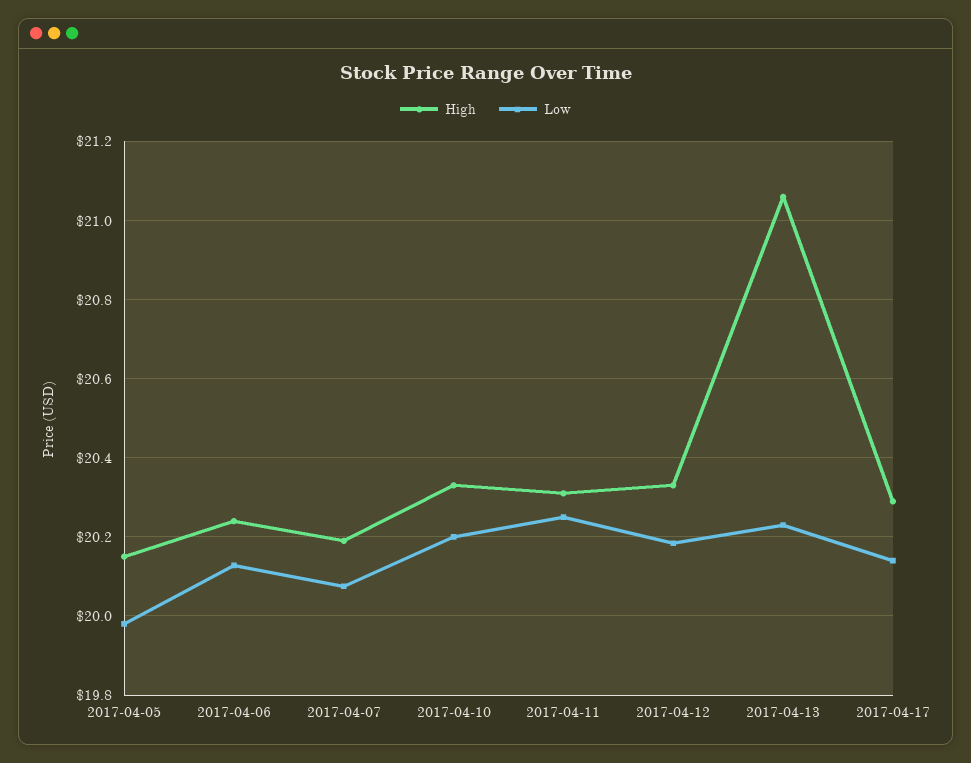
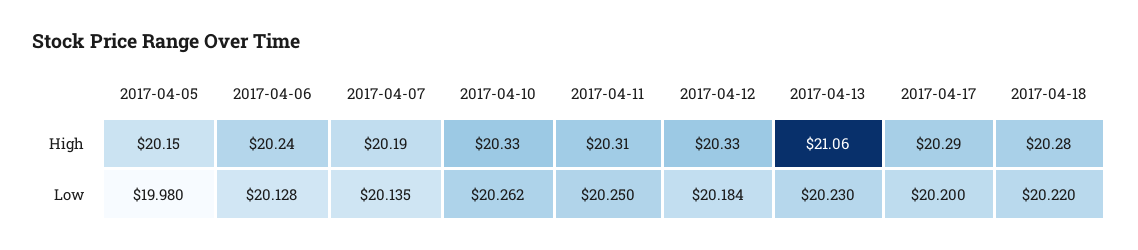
Low, 2017-04-07: 20.08 -> 20.135
Low, 2017-04-10: 20.2 -> 20.262
Low, 2017-04-17: 20.14 -> 20.2
High, 2017-04-18: none -> 20.28
Low, 2017-04-18: none -> 20.22

